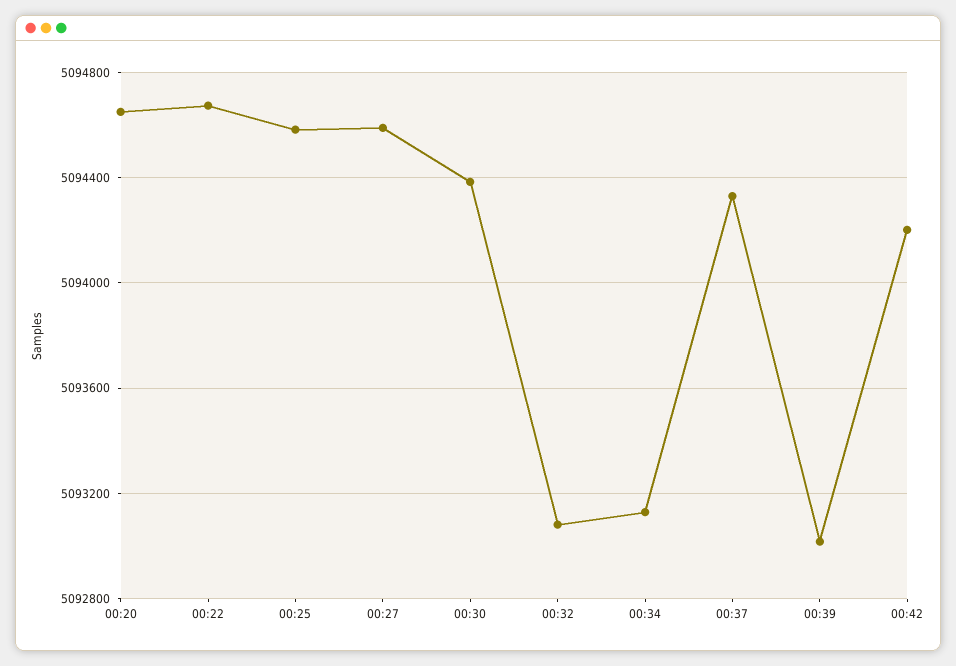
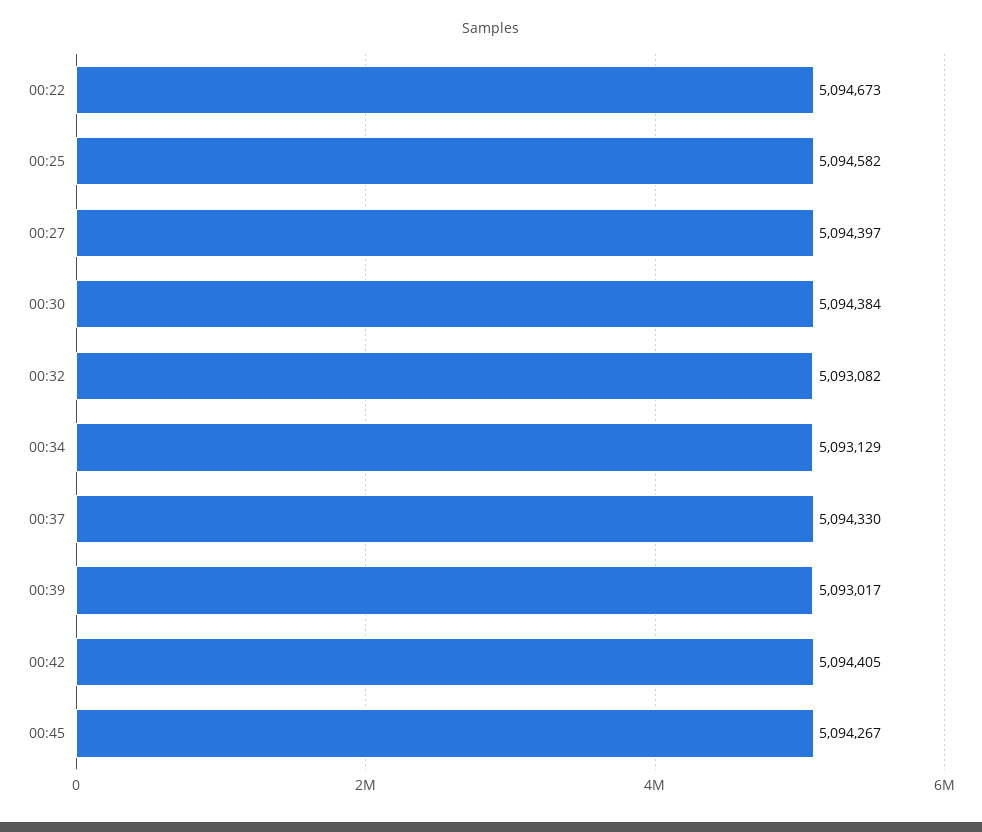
00:20: 5094650 -> none
00:27: 5094600 -> 5094397
00:42: 5094200 -> 5094405
00:45: none -> 5094267

